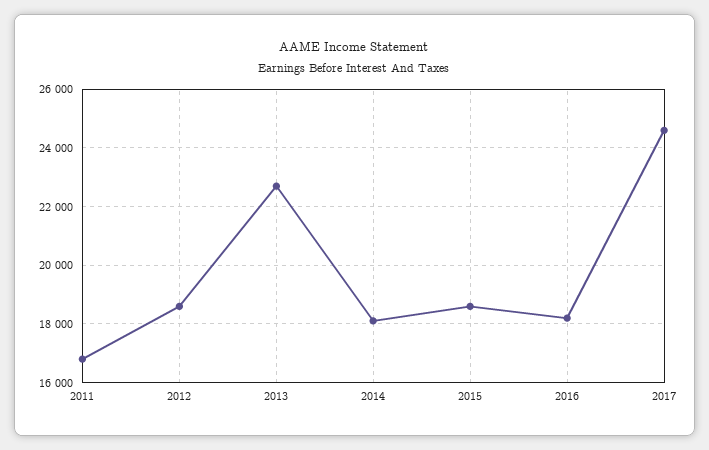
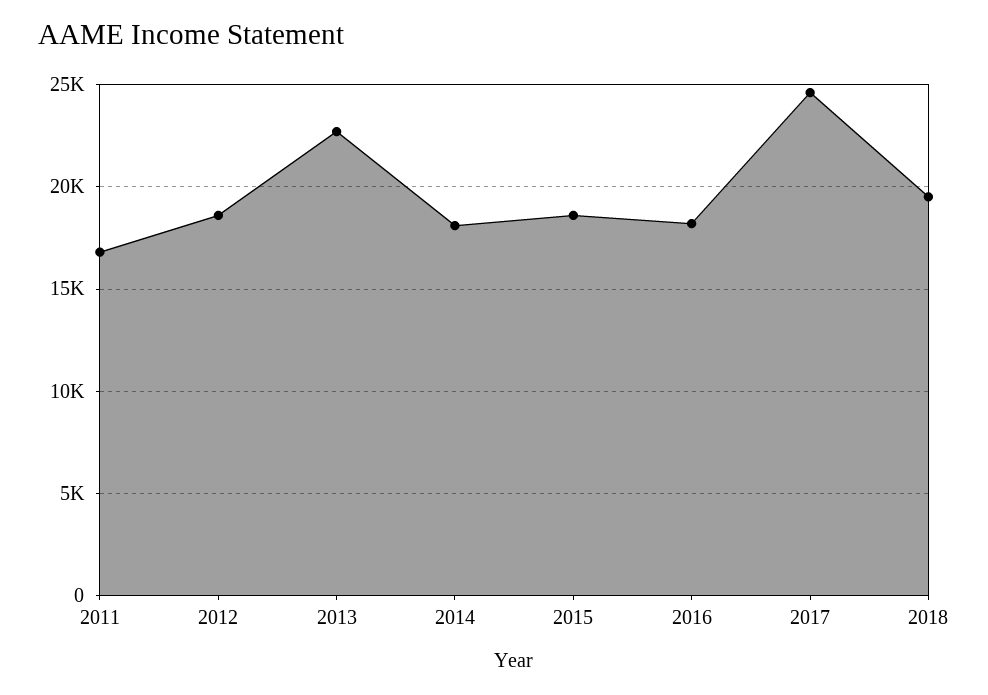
2018: none -> 19500

